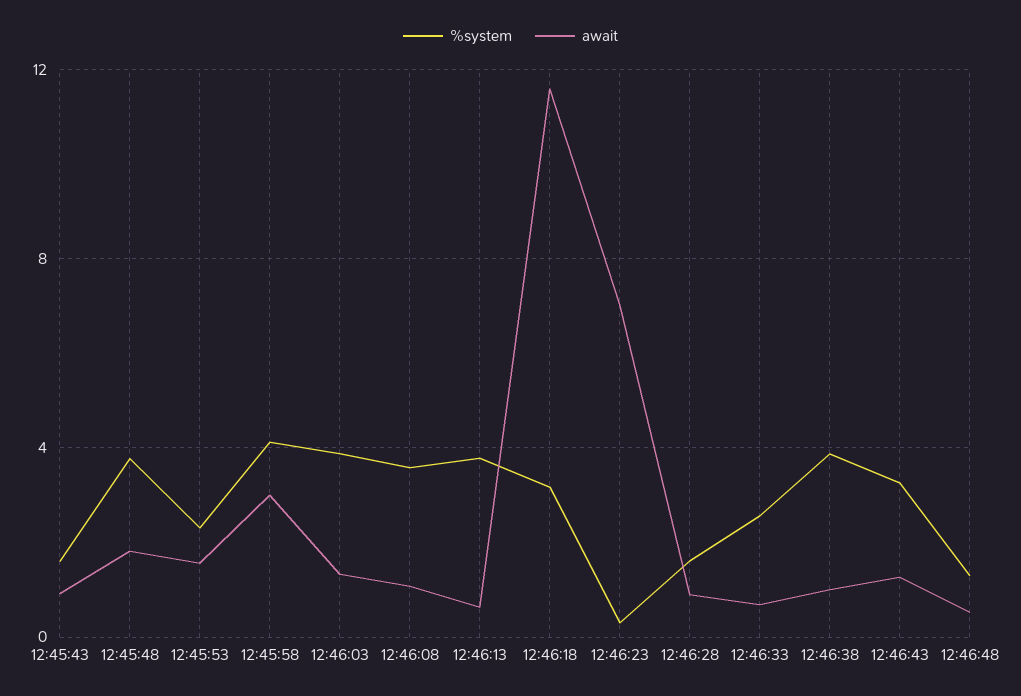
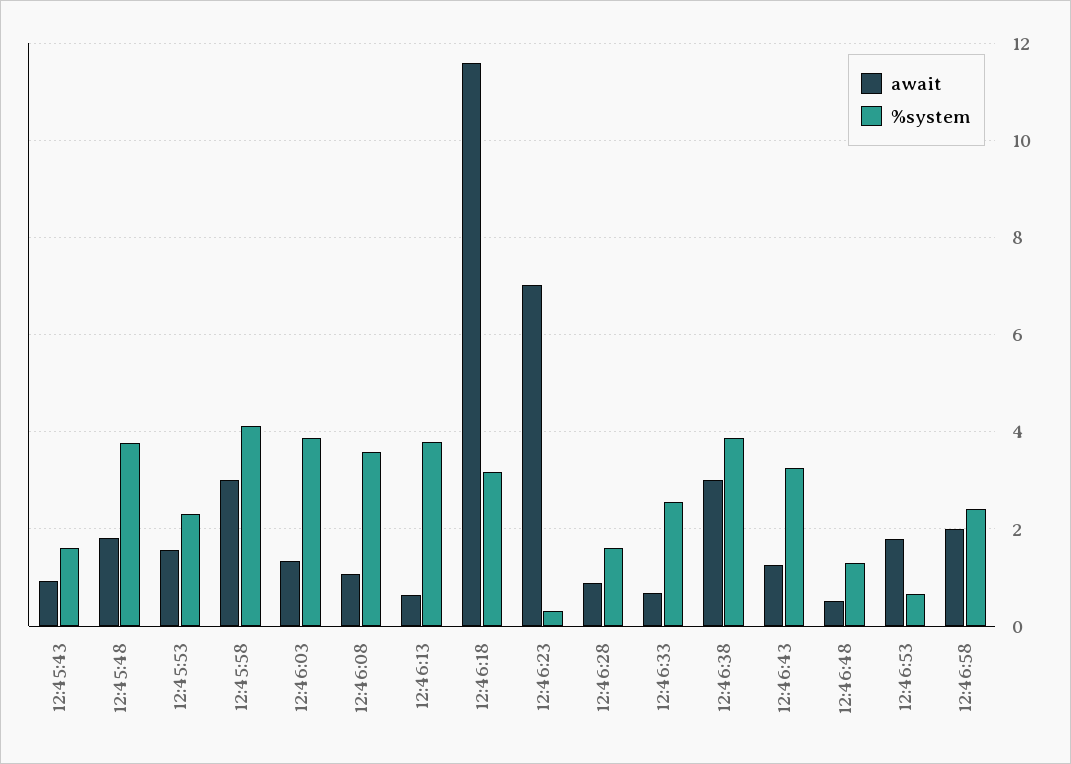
await, 12:46:38: 1 -> 3
await, 12:46:53: none -> 1.8
%system, 12:46:53: none -> 0.6
await, 12:46:58: none -> 2
%system, 12:46:58: none -> 2.4

